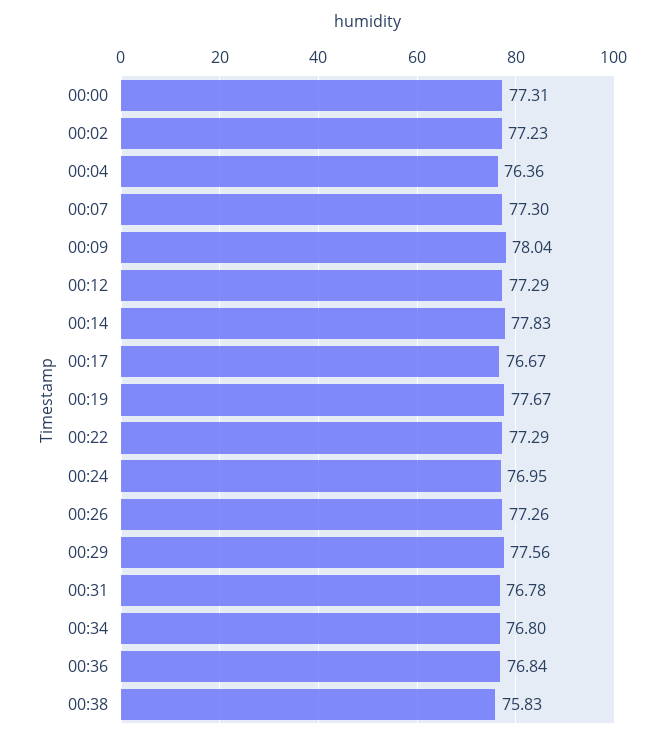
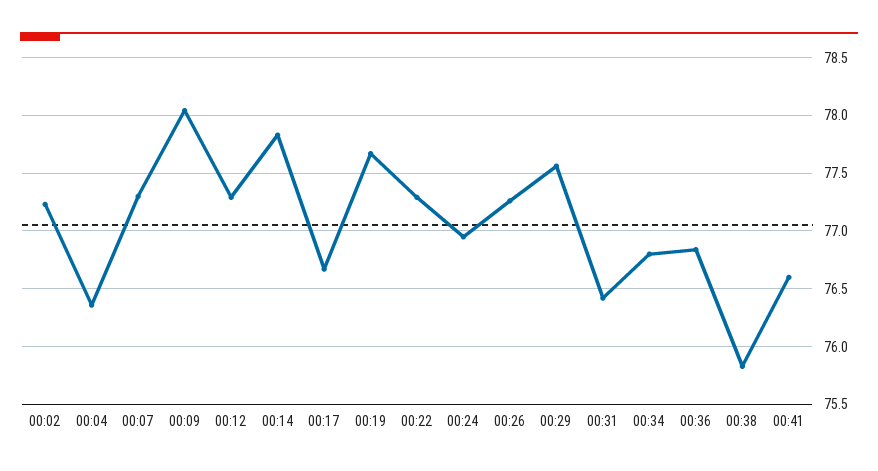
00:00: 77.31 -> none
00:31: 76.78 -> 76.4
00:41: none -> 76.6

